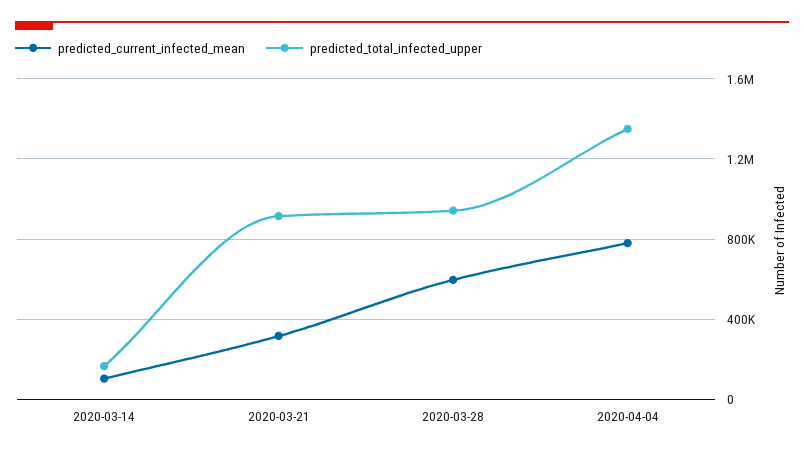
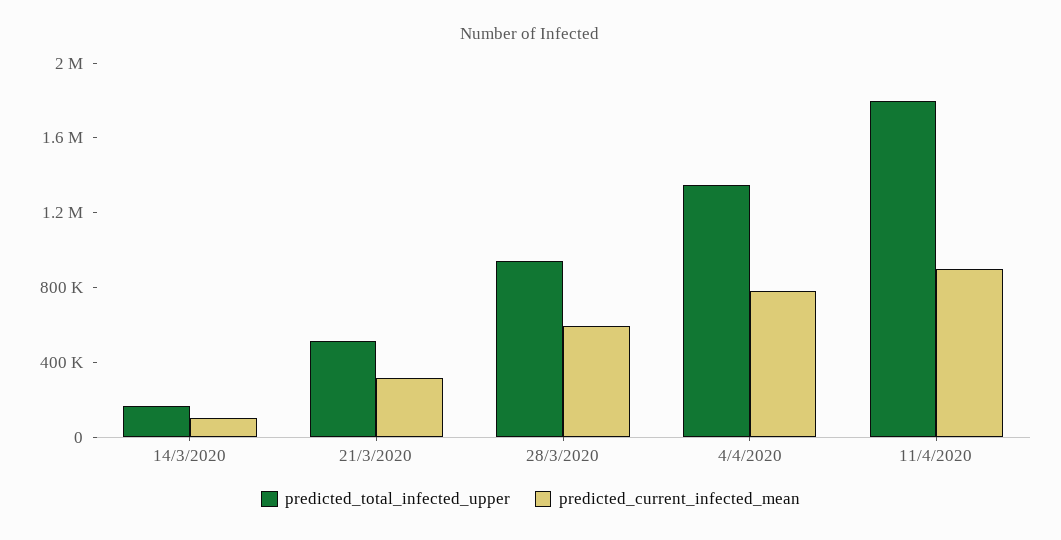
predicted_total_infected_upper, 2020-03-21: 900000 -> 500000
predicted_total_infected_upper, 11/4/2020: none -> 1800000
predicted_current_infected_mean, 11/4/2020: none -> 900000

